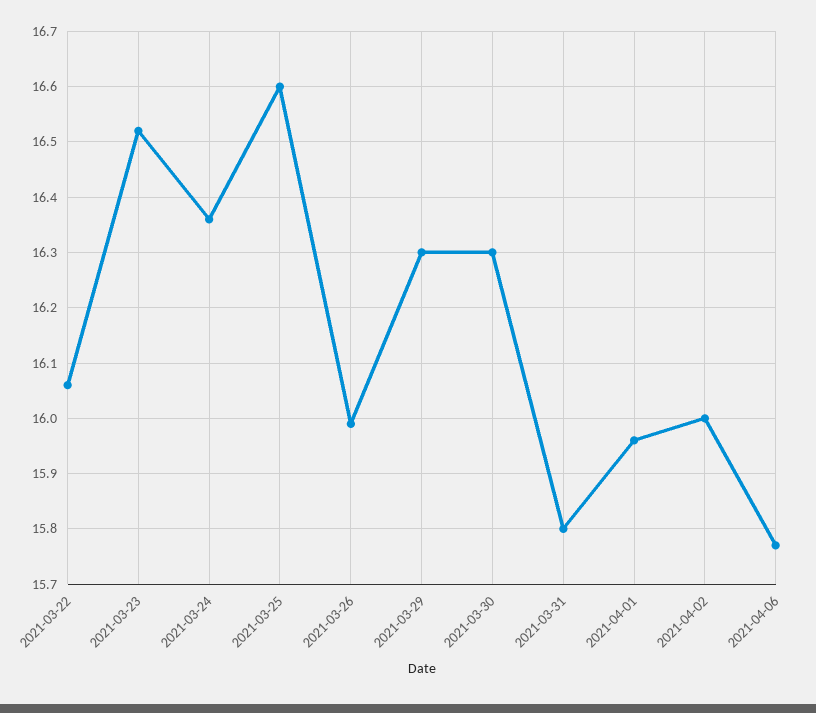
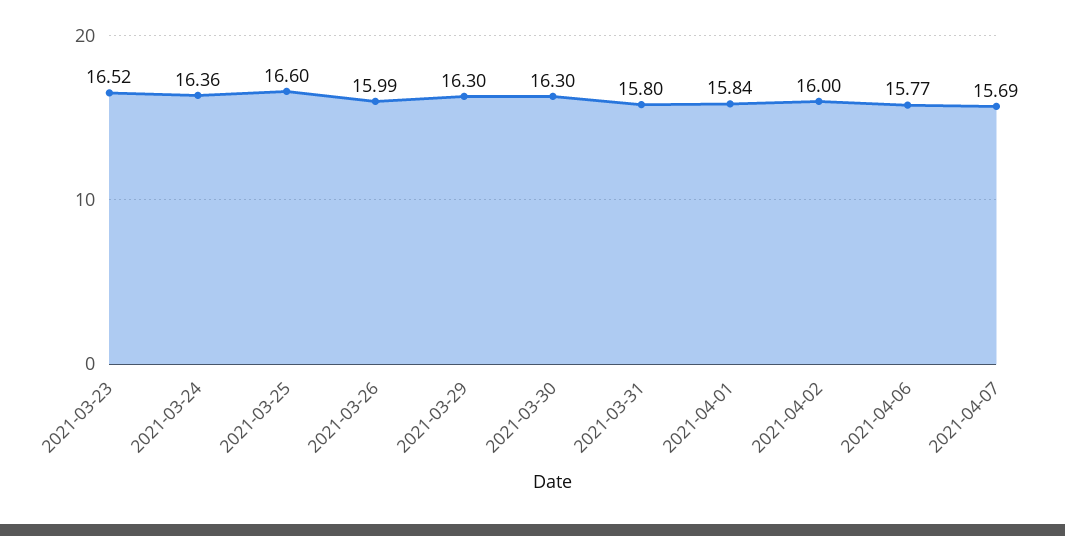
2021-03-22: 16.05 -> none
2021-04-01: 15.95 -> 15.84
2021-04-07: none -> 15.69

